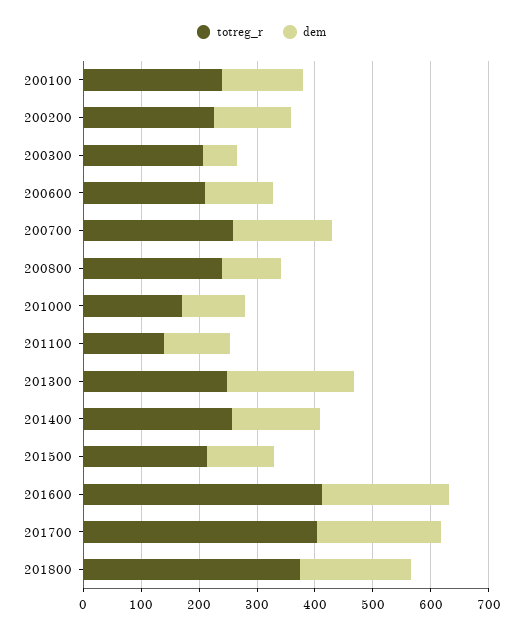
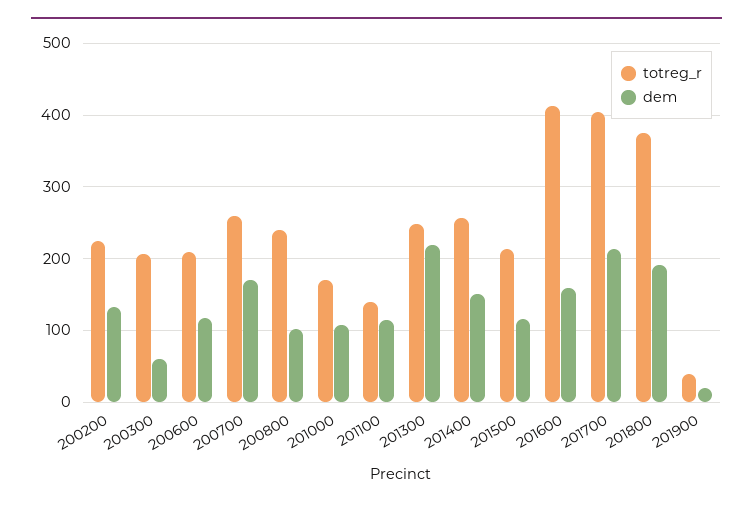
totreg_r, 200100: 240 -> none
dem, 200100: 140 -> none
dem, 201600: 220 -> 160
totreg_r, 201900: none -> 40
dem, 201900: none -> 20

